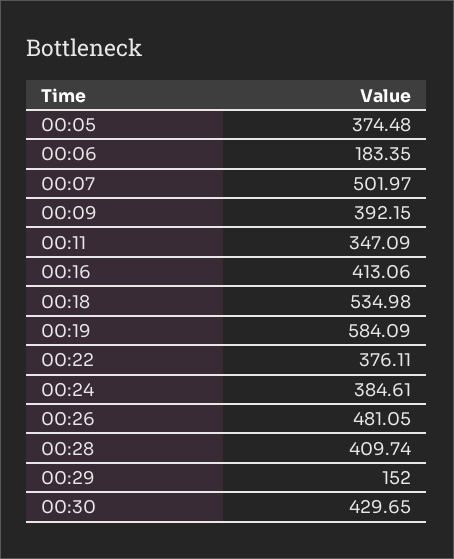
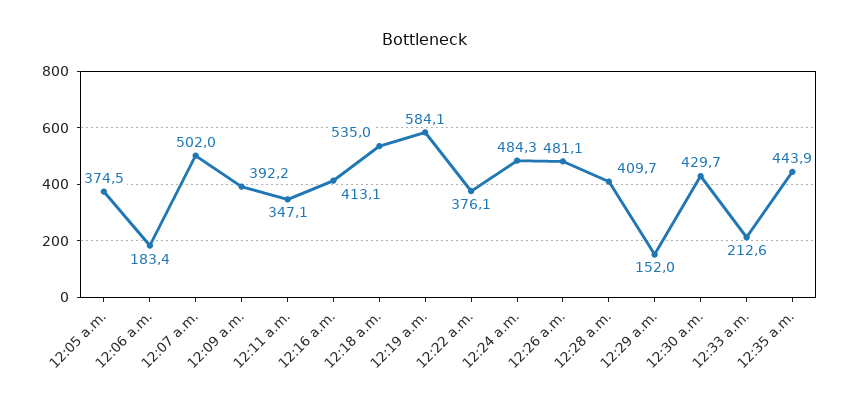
00:24: 384.61 -> 484.3
12:33 a.m.: none -> 212.6
12:35 a.m.: none -> 443.9

